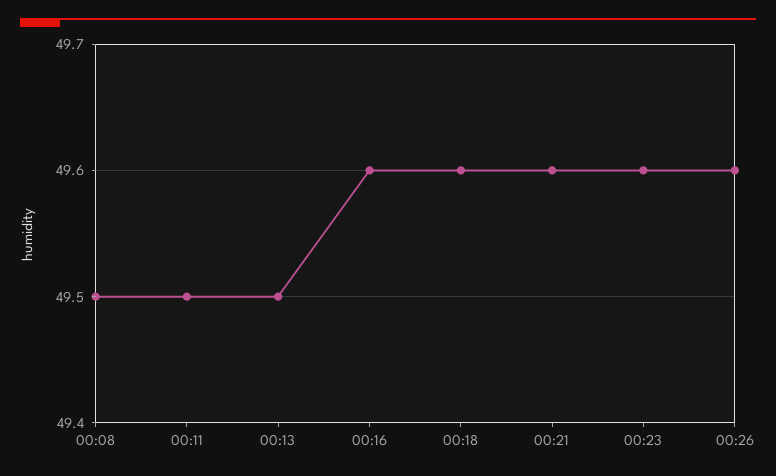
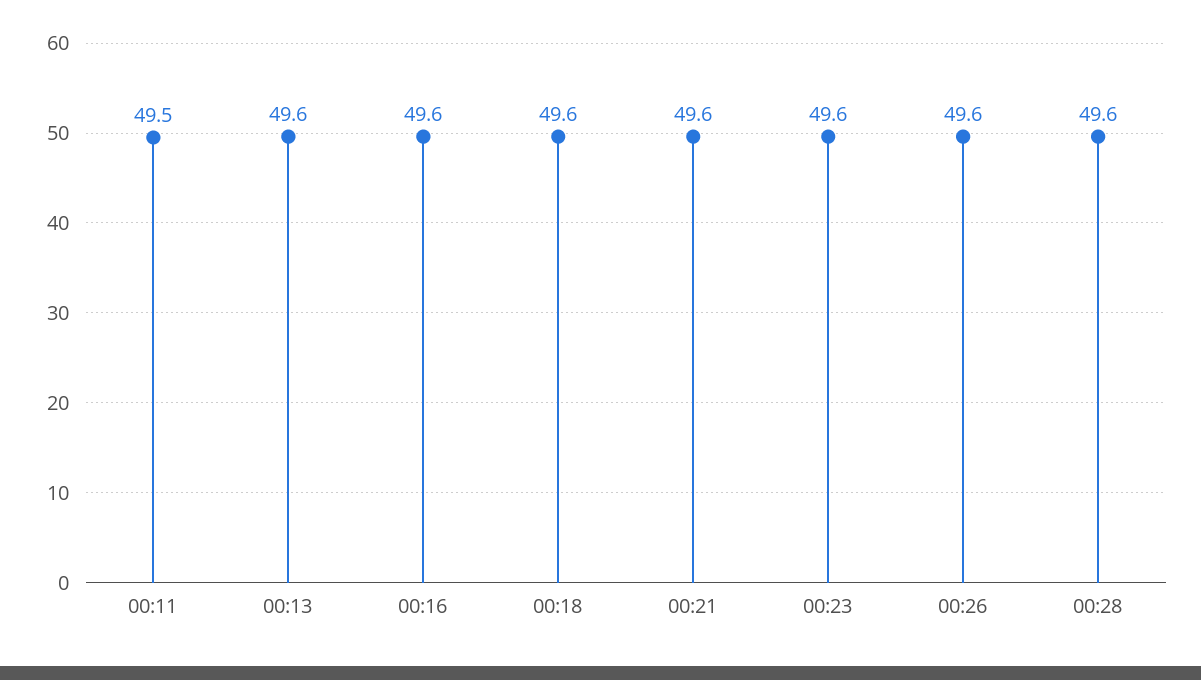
00:08: 49.5 -> none
00:13: 49.5 -> 49.6
00:28: none -> 49.6

